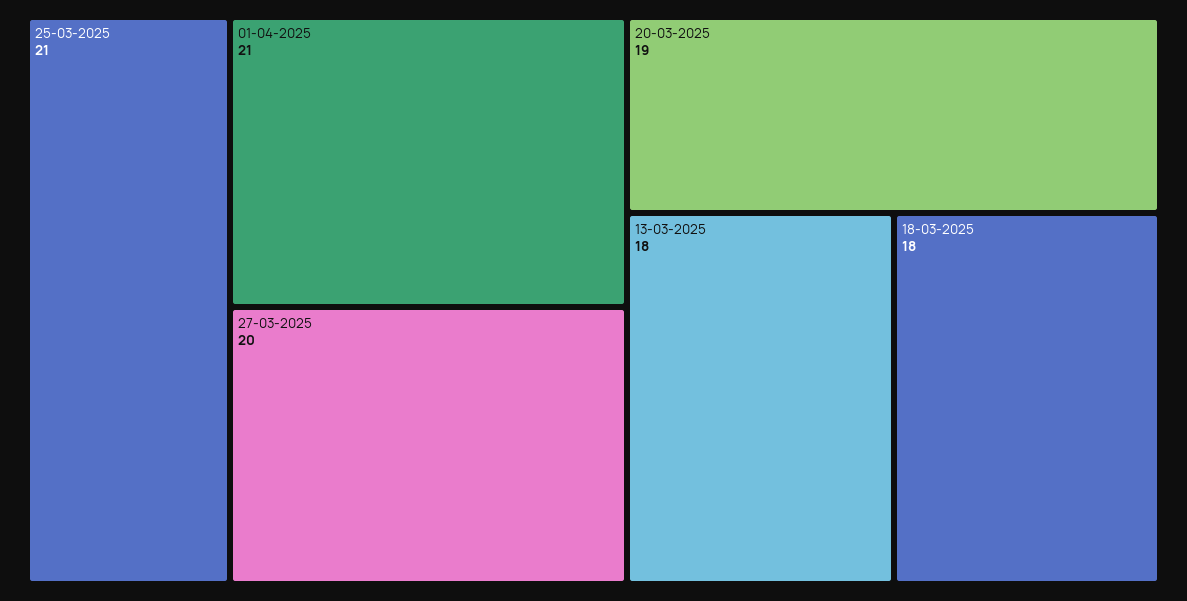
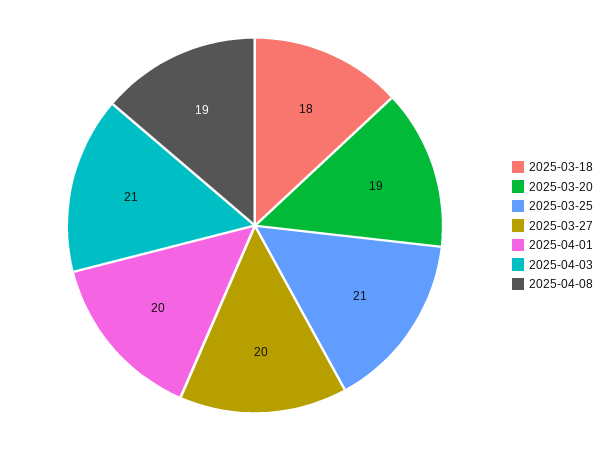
01-04-2025: 21 -> 20
13-03-2025: 18 -> none
2025-04-03: none -> 21
2025-04-08: none -> 19

